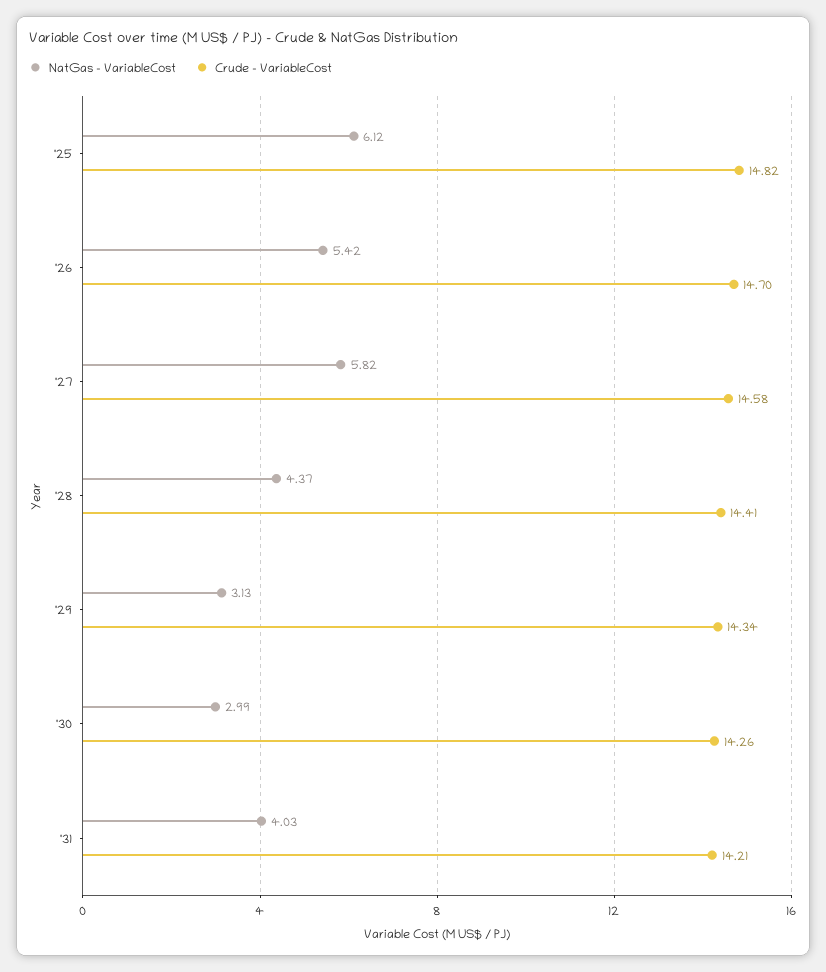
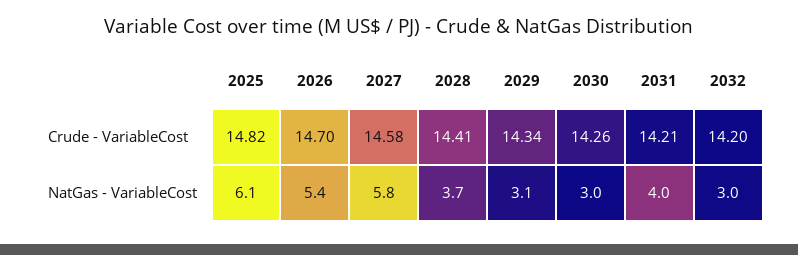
NatGas - VariableCost, '28: 4.37 -> 3.7
Crude - VariableCost, 2032: none -> 14.2
NatGas - VariableCost, 2032: none -> 3

